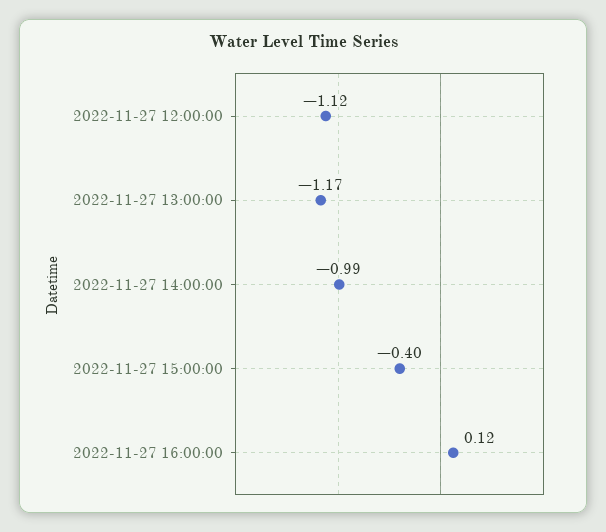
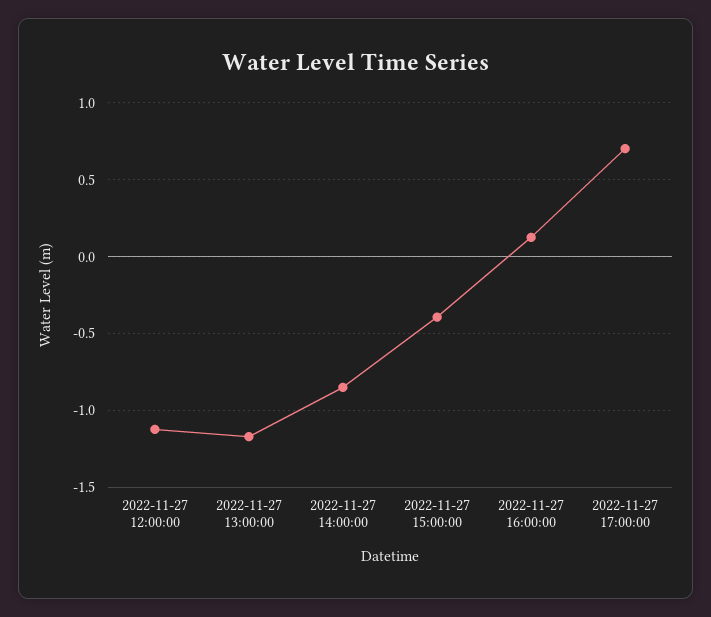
2022-11-27 14:00:00: -0.99 -> -0.85
2022-11-27 17:00:00: none -> 0.7

